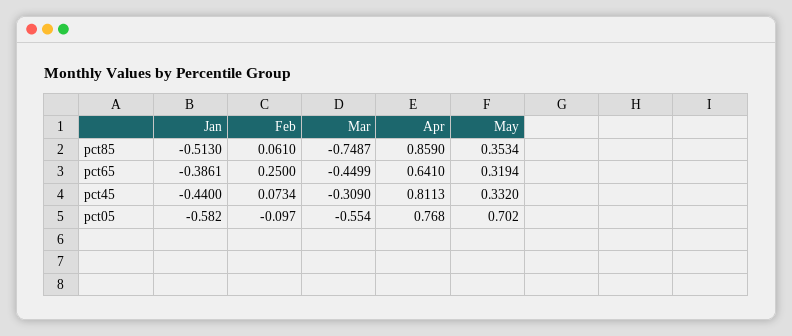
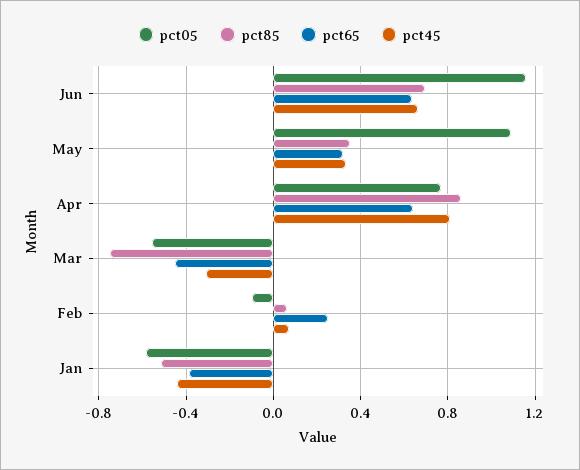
pct05, May: 0.702 -> 1.1
pct05, Jun: none -> 1.15
pct85, Jun: none -> 0.7
pct65, Jun: none -> 0.65
pct45, Jun: none -> 0.65

